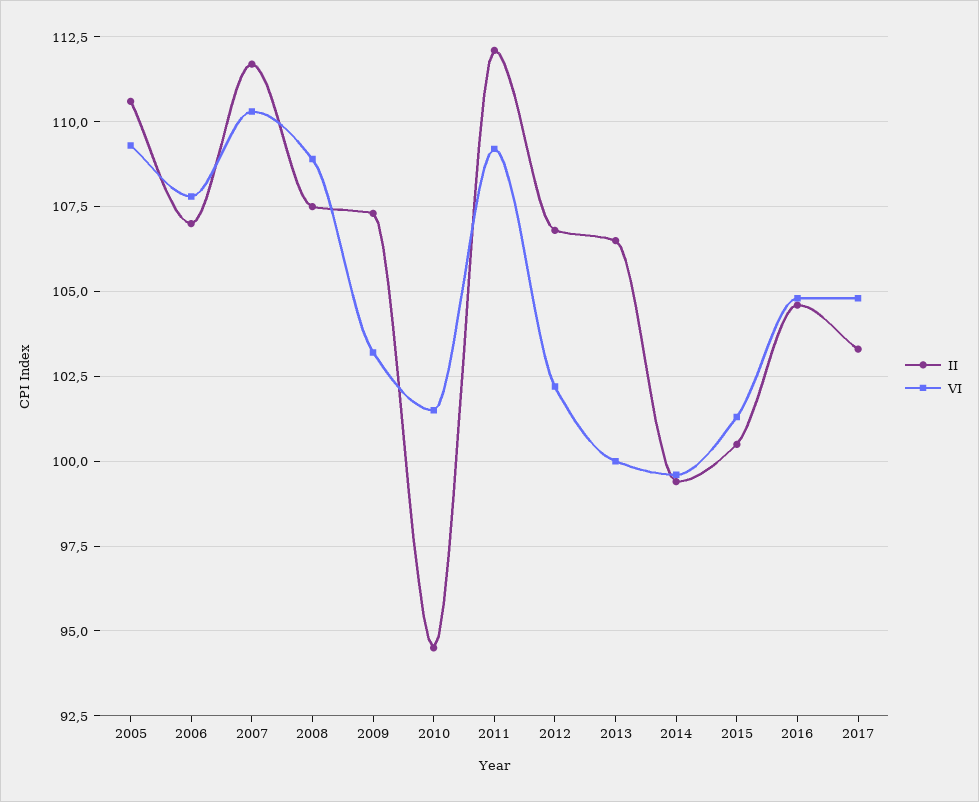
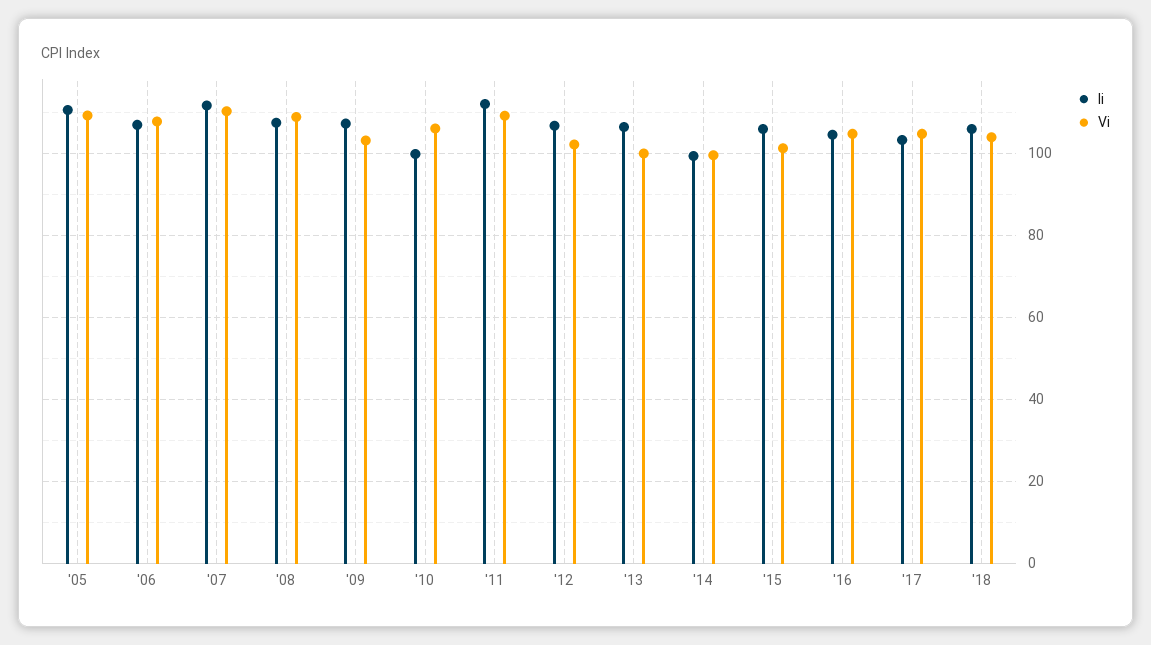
II, 2010: 94.5 -> 100
VI, 2010: 101.5 -> 106
II, 2015: 100.5 -> 106
II, '18: none -> 106
VI, '18: none -> 104

